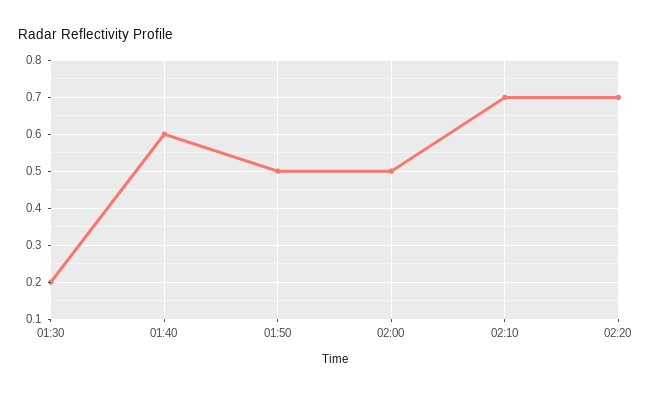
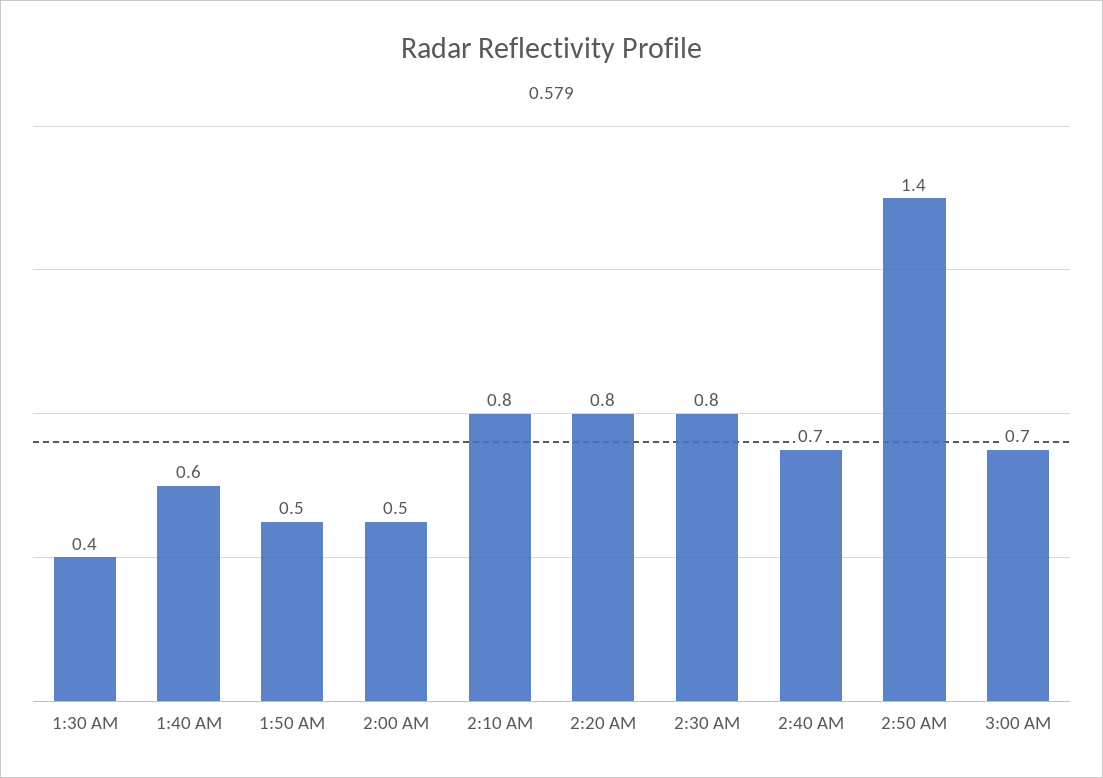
01:30: 0.2 -> 0.4
02:10: 0.7 -> 0.8
02:20: 0.7 -> 0.8
2:30 AM: none -> 0.8
2:40 AM: none -> 0.7
2:50 AM: none -> 1.4
3:00 AM: none -> 0.7

